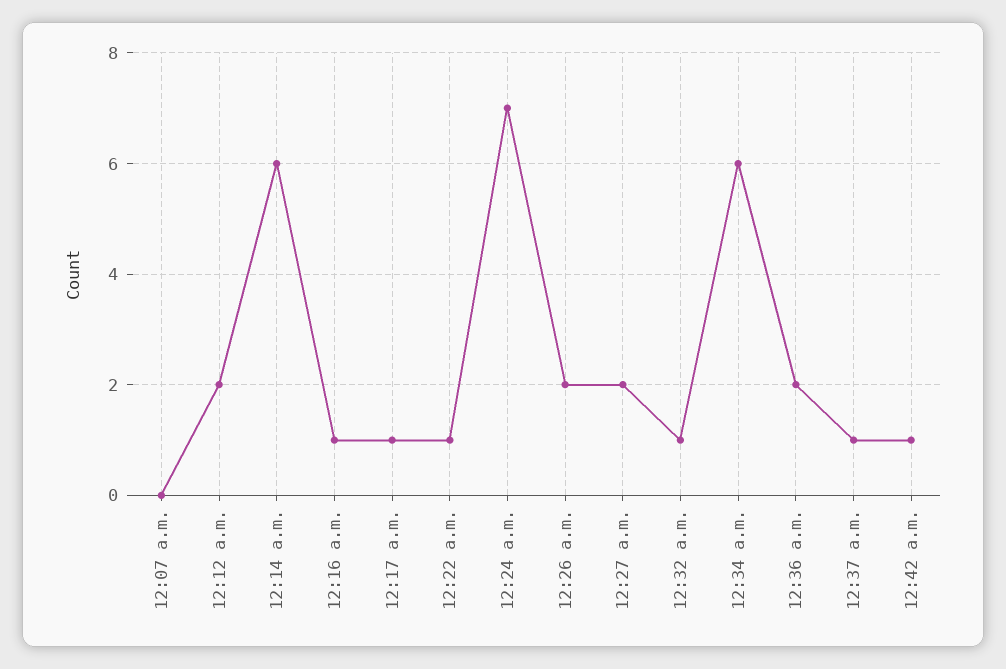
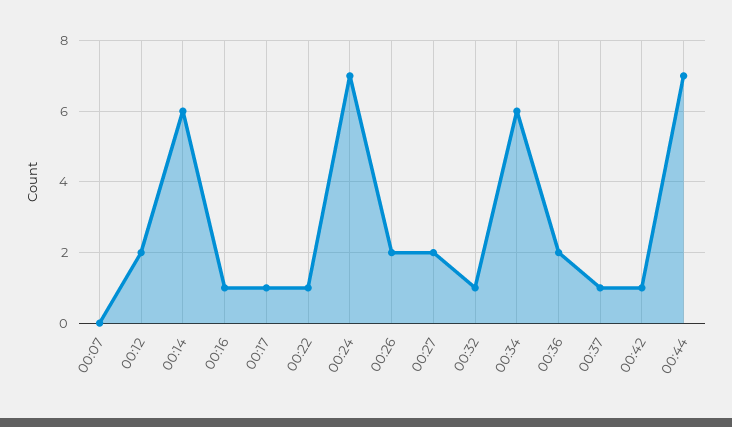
00:44: none -> 7

